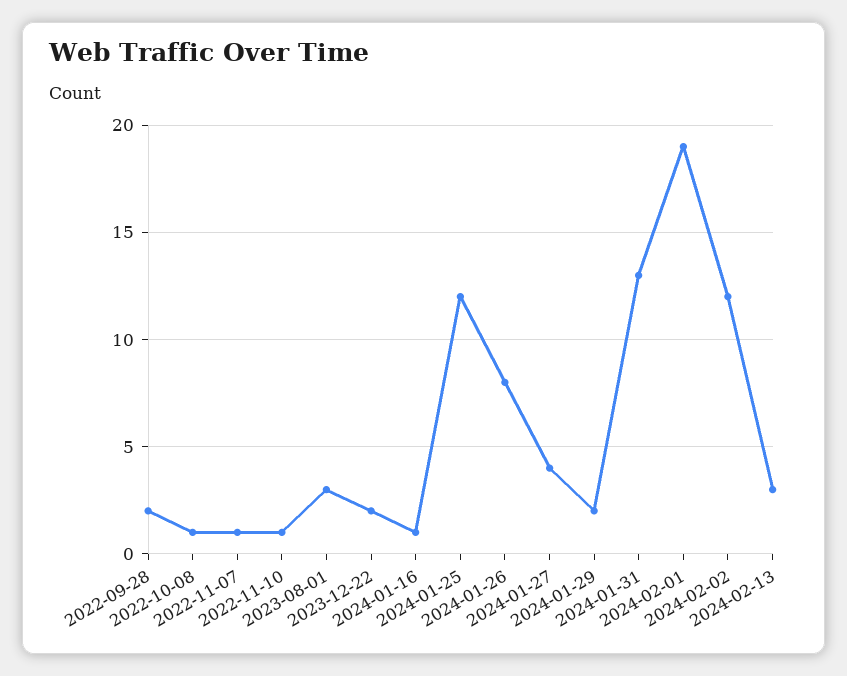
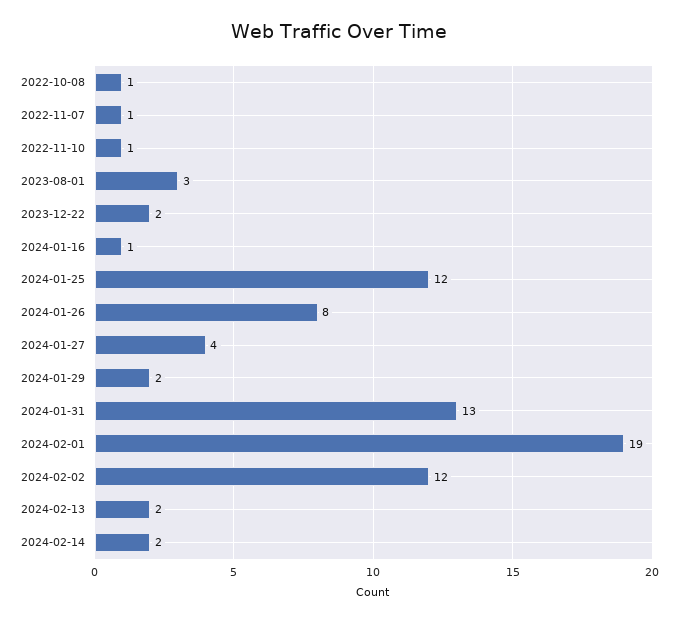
2022-09-28: 2 -> none
2024-02-13: 3 -> 2
2024-02-14: none -> 2

